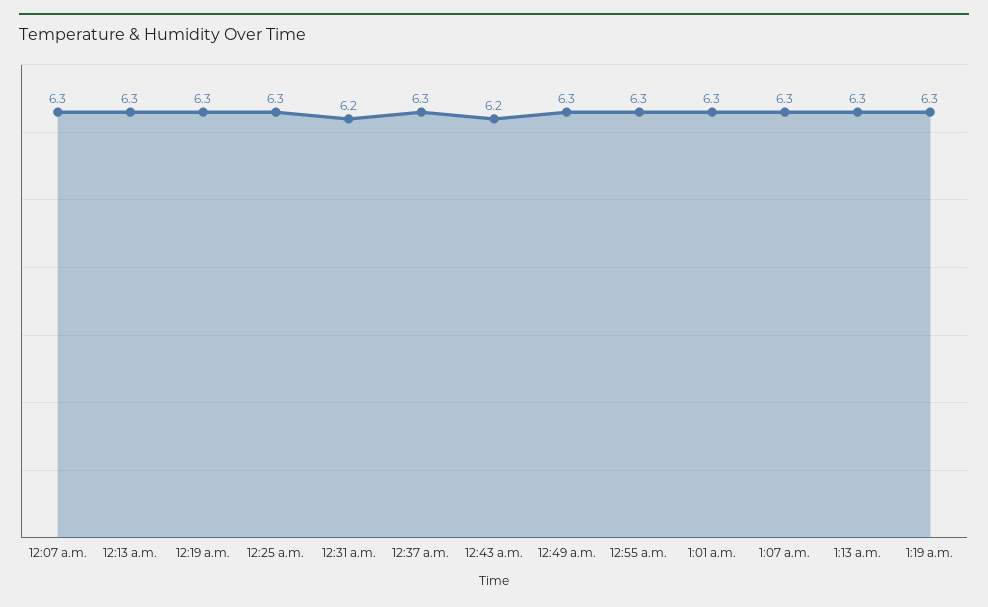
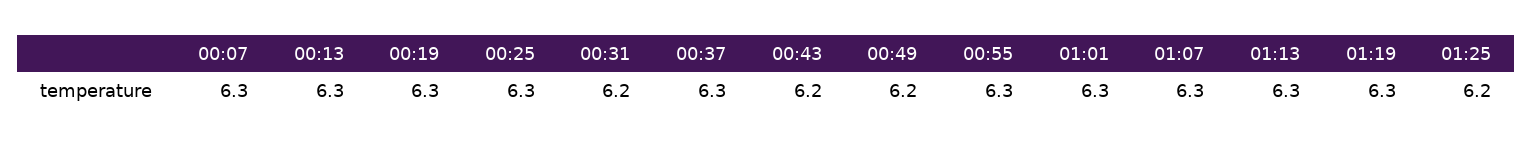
12:49 a.m.: 6.3 -> 6.2
01:25: none -> 6.2

